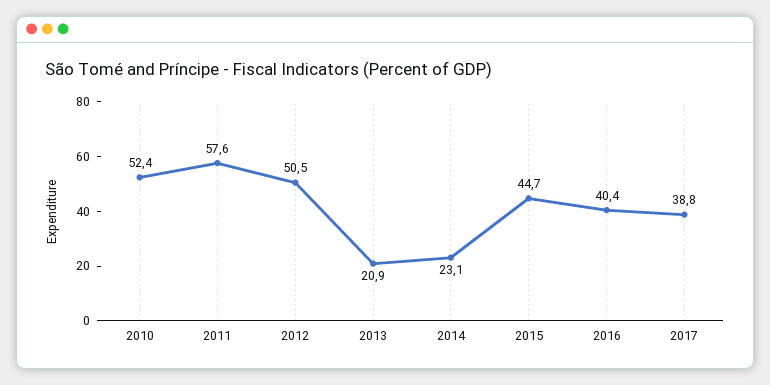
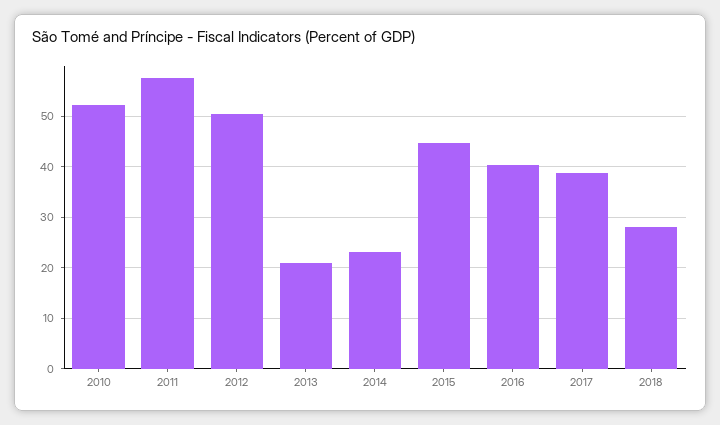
2018: none -> 28

